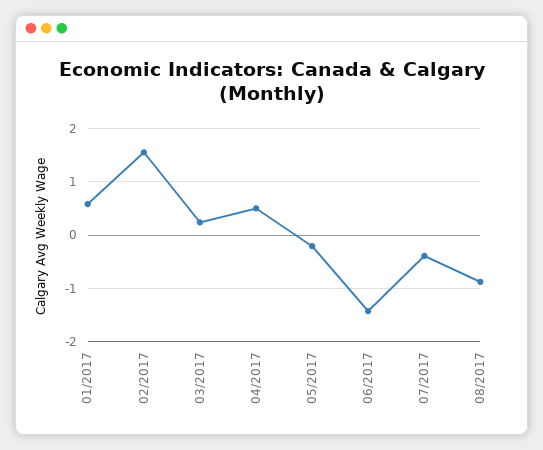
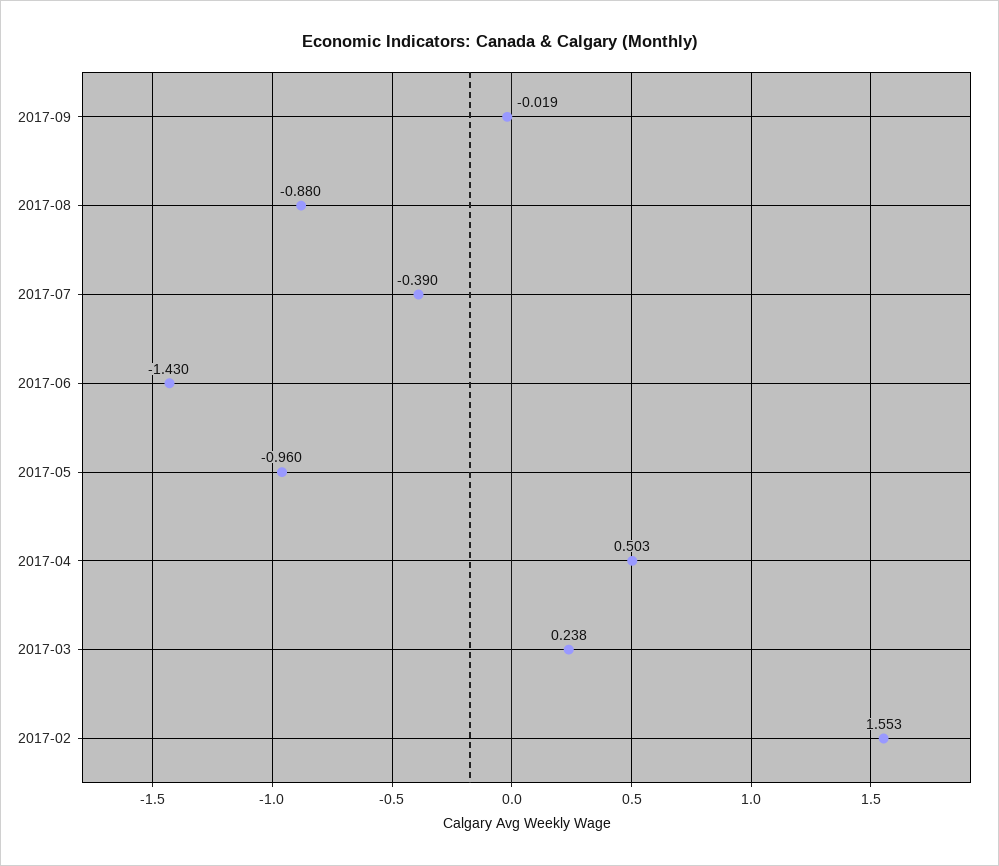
01/2017: 0.6 -> none
05/2017: -0.2 -> -0.96
2017-09: none -> -0.019

